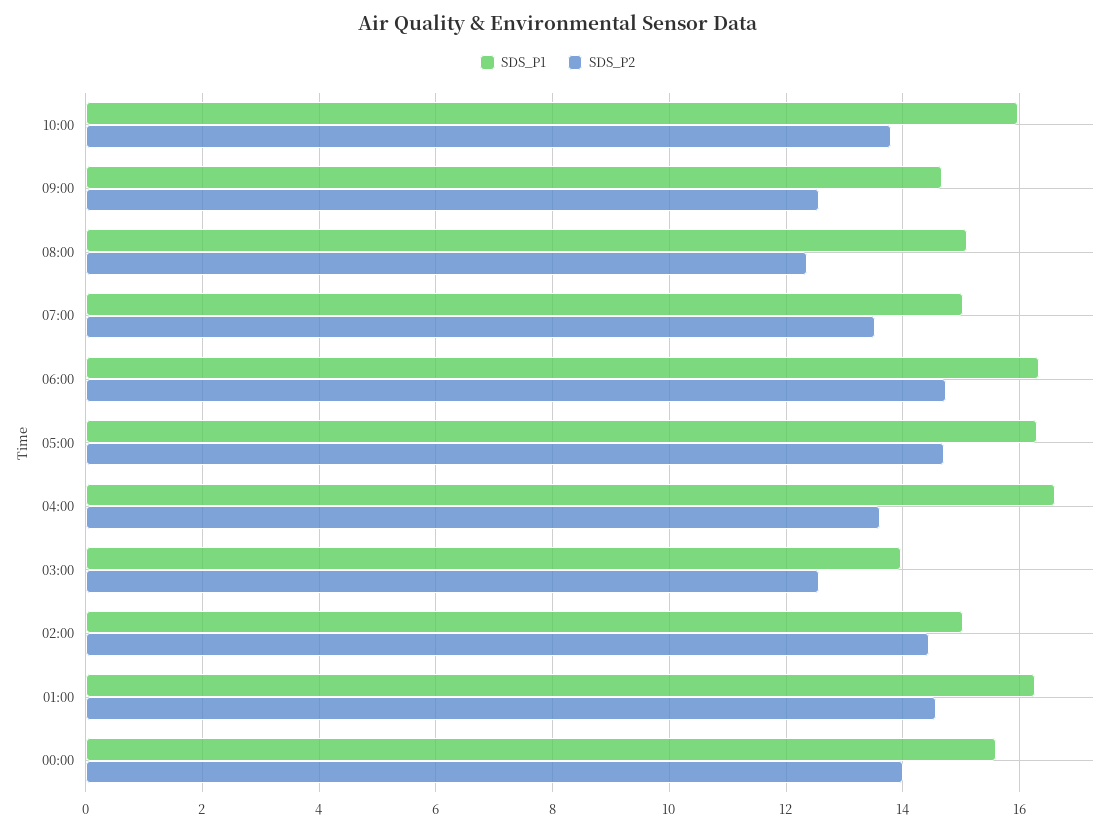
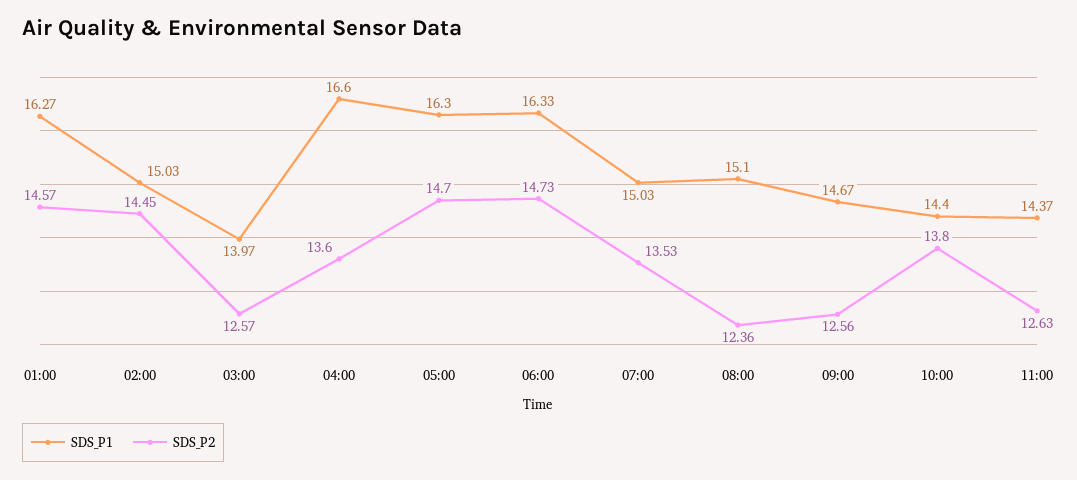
SDS_P1, 10:00: 16 -> 14.4
SDS_P1, 00:00: 15.6 -> none
SDS_P2, 00:00: 14 -> none
SDS_P1, 11:00: none -> 14.37
SDS_P2, 11:00: none -> 12.63

